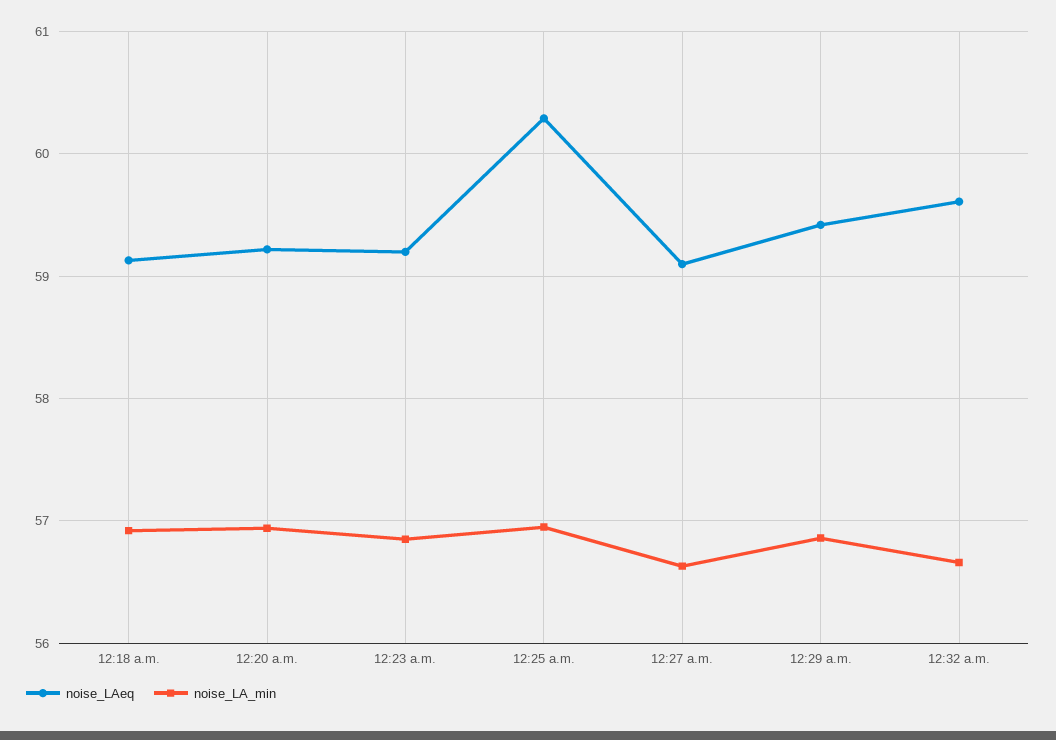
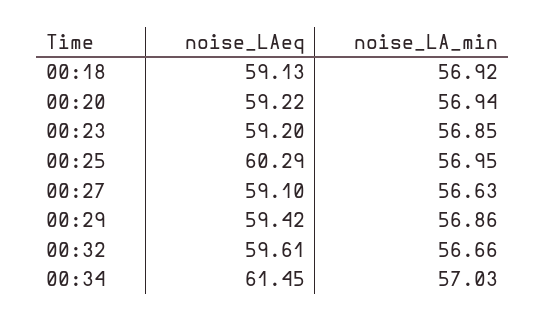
noise_LAeq, 00:34: none -> 61.45
noise_LA_min, 00:34: none -> 57.03

